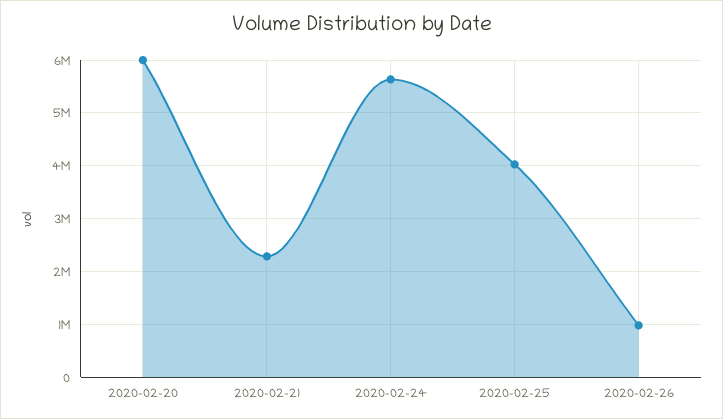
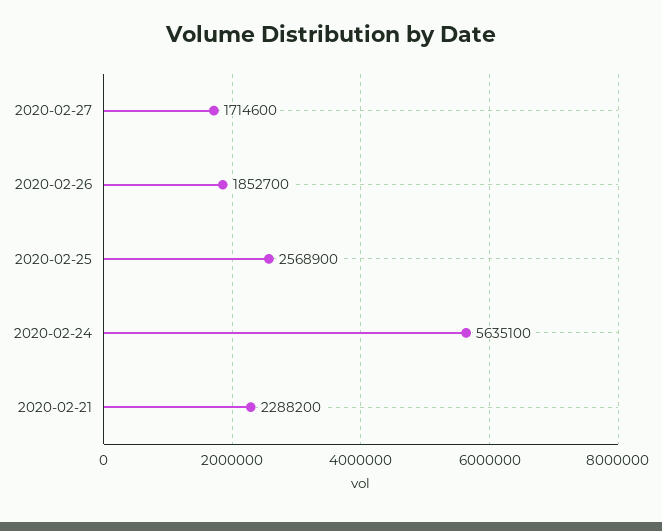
2020-02-20: 6000000 -> none
2020-02-25: 4000000 -> 2568900
2020-02-26: 1000000 -> 1852700
2020-02-27: none -> 1714600

